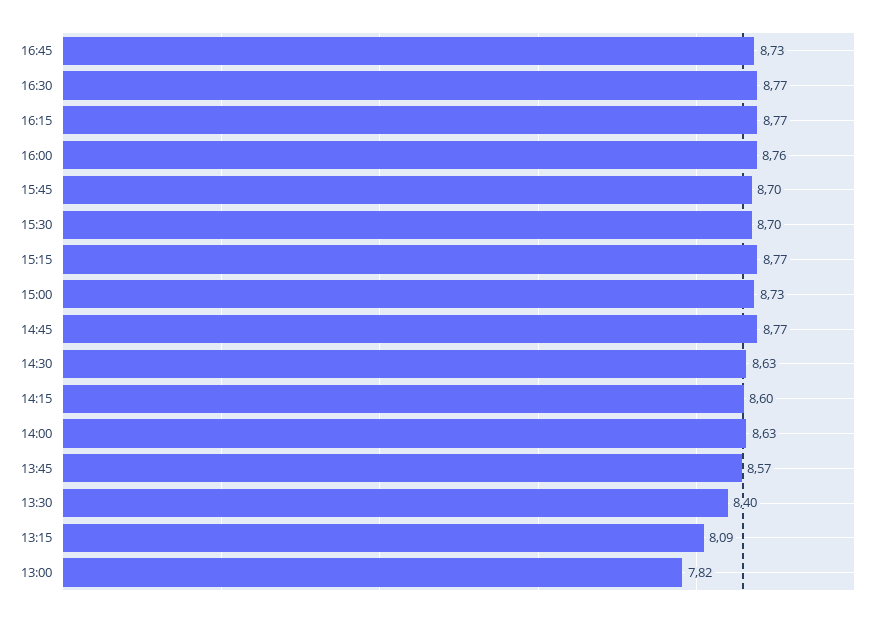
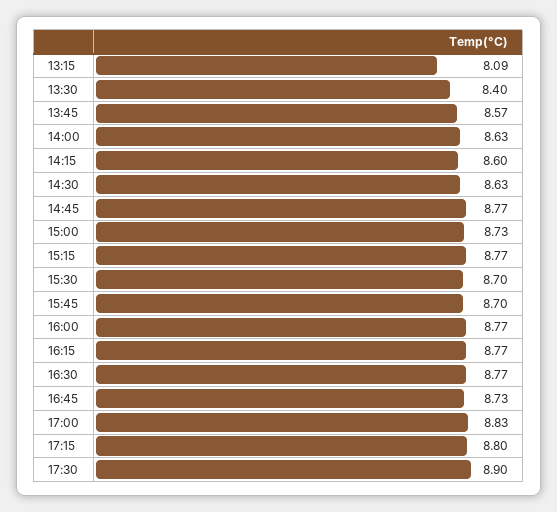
16:00: 8.76 -> 8.77
13:00: 7.82 -> none
17:00: none -> 8.83
17:15: none -> 8.8
17:30: none -> 8.9

